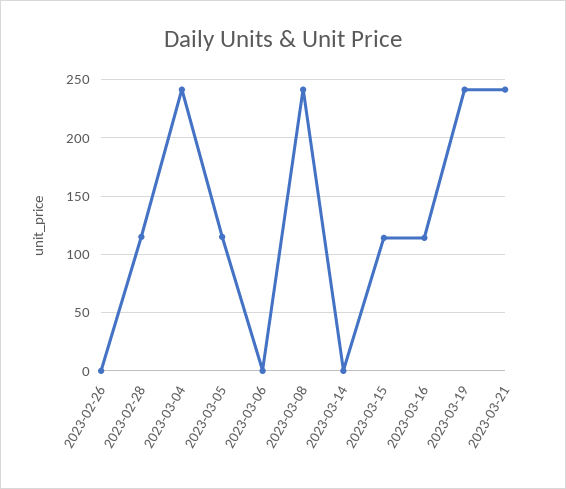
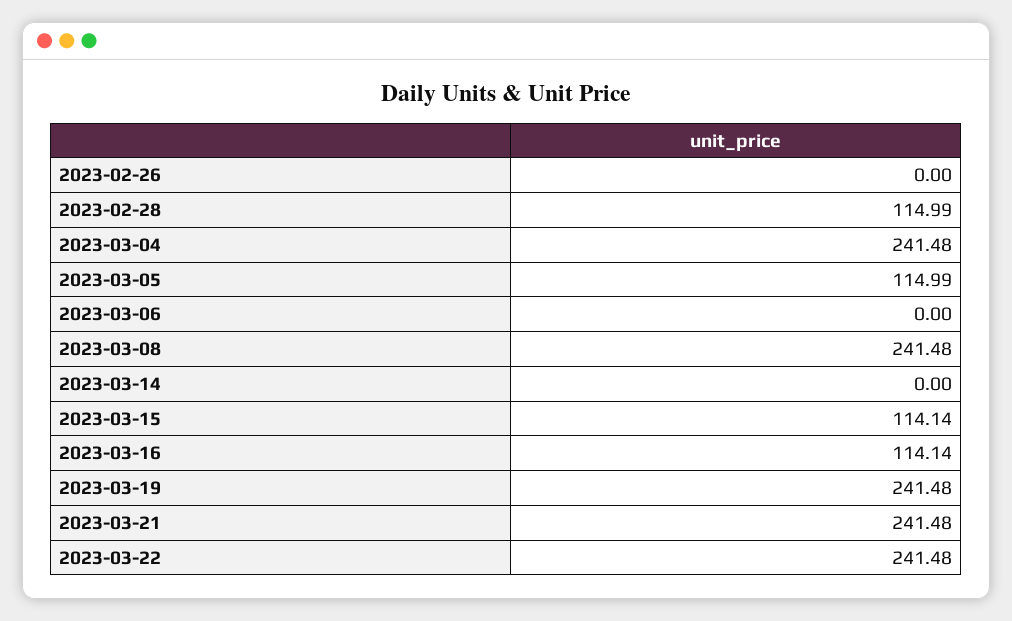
2023-03-22: none -> 241.48

